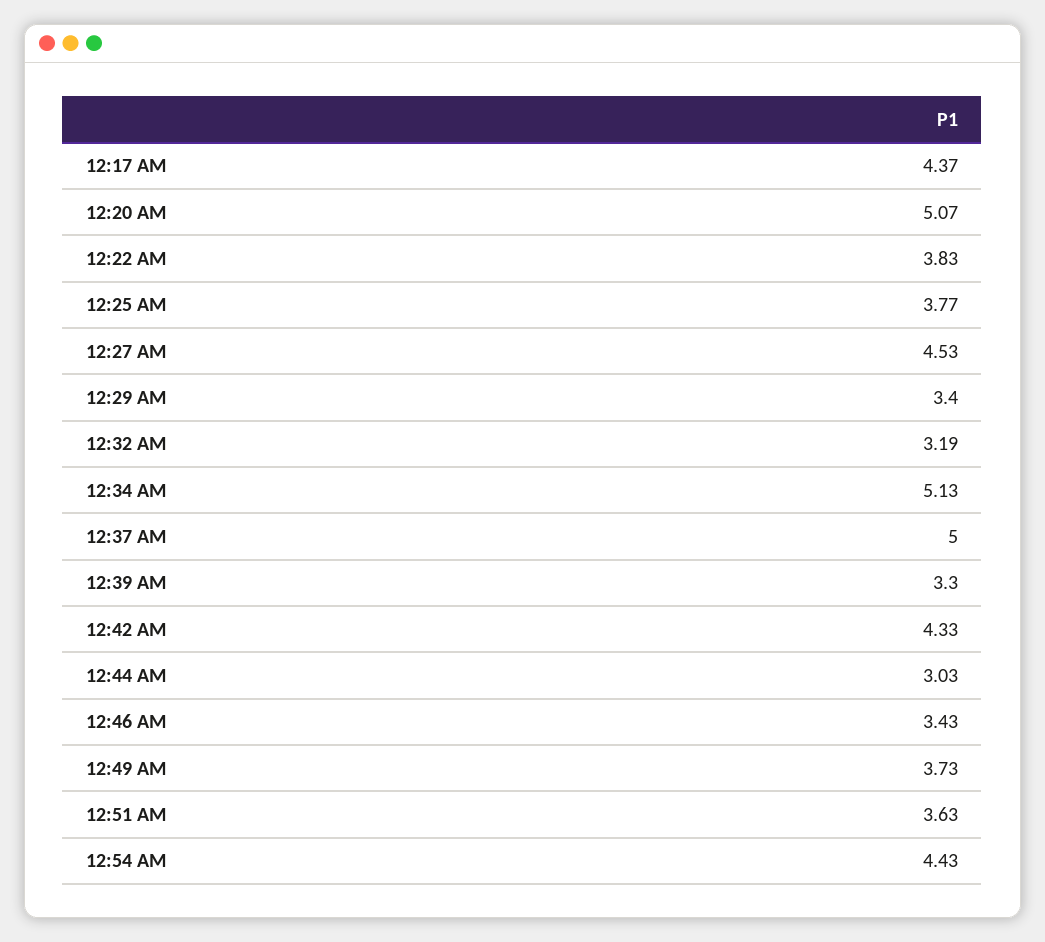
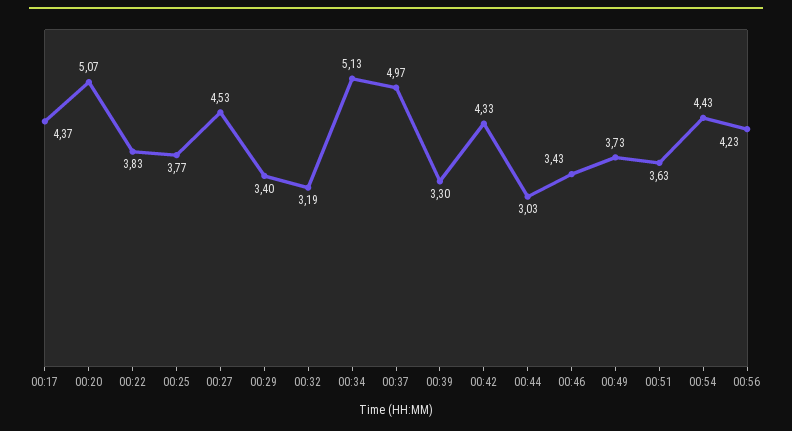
12:37 AM: 5 -> 4.97
00:56: none -> 4.23

